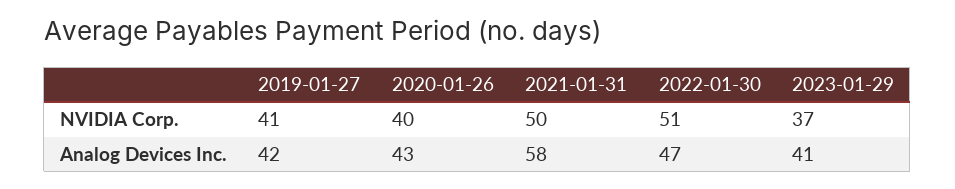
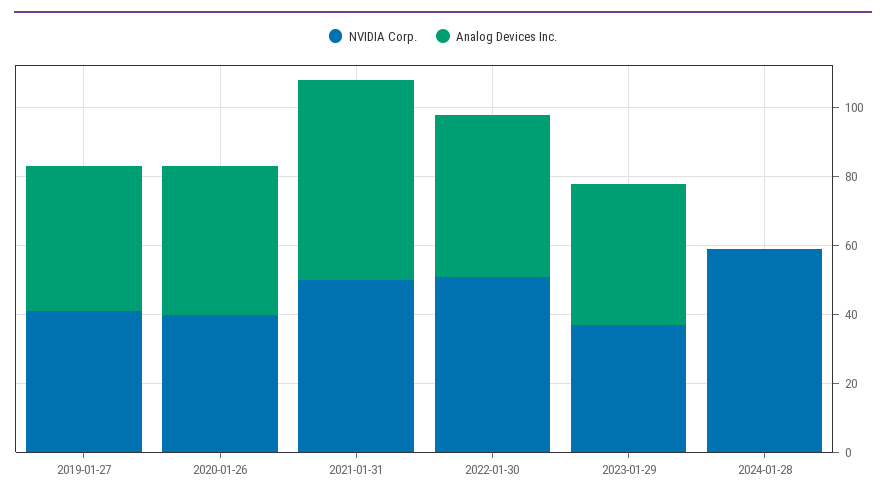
NVIDIA Corp., 2024-01-28: none -> 60
Analog Devices Inc., 2024-01-28: none -> 0

